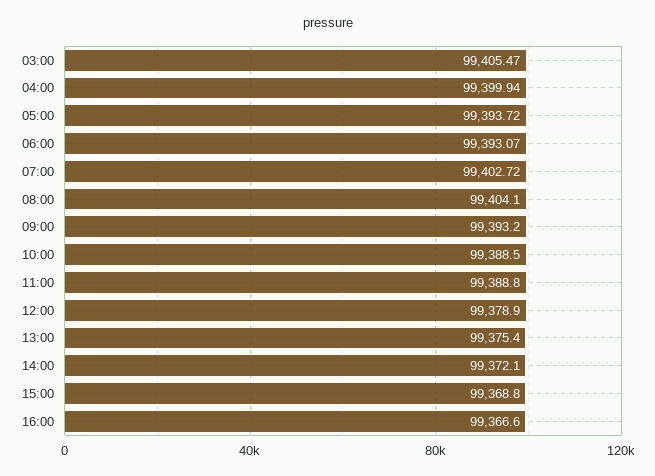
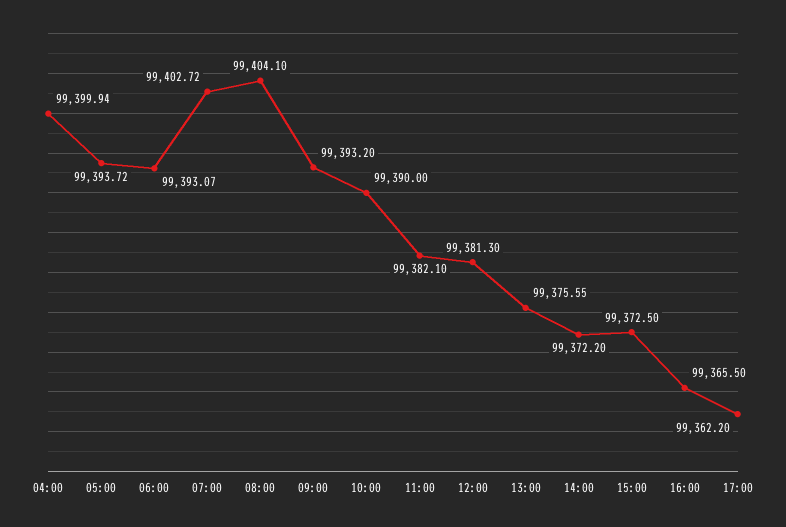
03:00: 99405.47 -> none
10:00: 99388.5 -> 99390
11:00: 99388.8 -> 99382.1
12:00: 99378.9 -> 99381.3
13:00: 99375.4 -> 99375.55
14:00: 99372.1 -> 99372.2
15:00: 99368.8 -> 99372.5
16:00: 99366.6 -> 99365.5
17:00: none -> 99362.2

